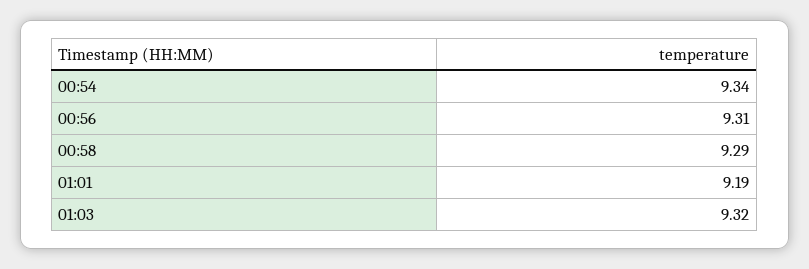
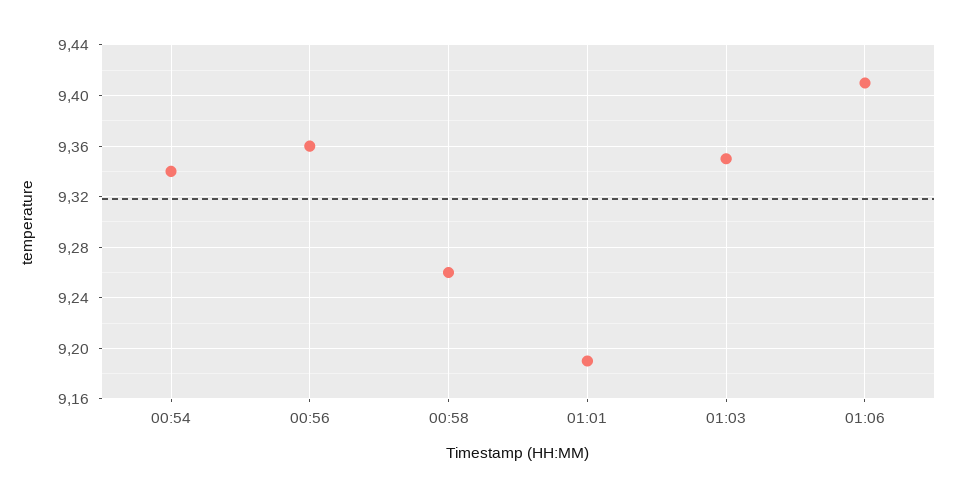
00:56: 9.31 -> 9.36
00:58: 9.29 -> 9.26
01:03: 9.32 -> 9.35
01:06: none -> 9.41

